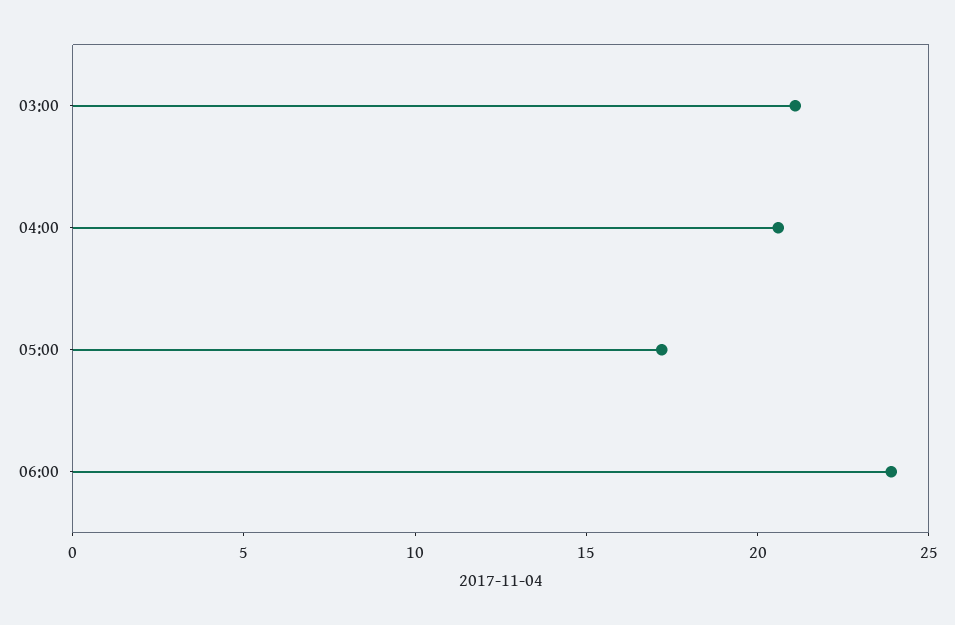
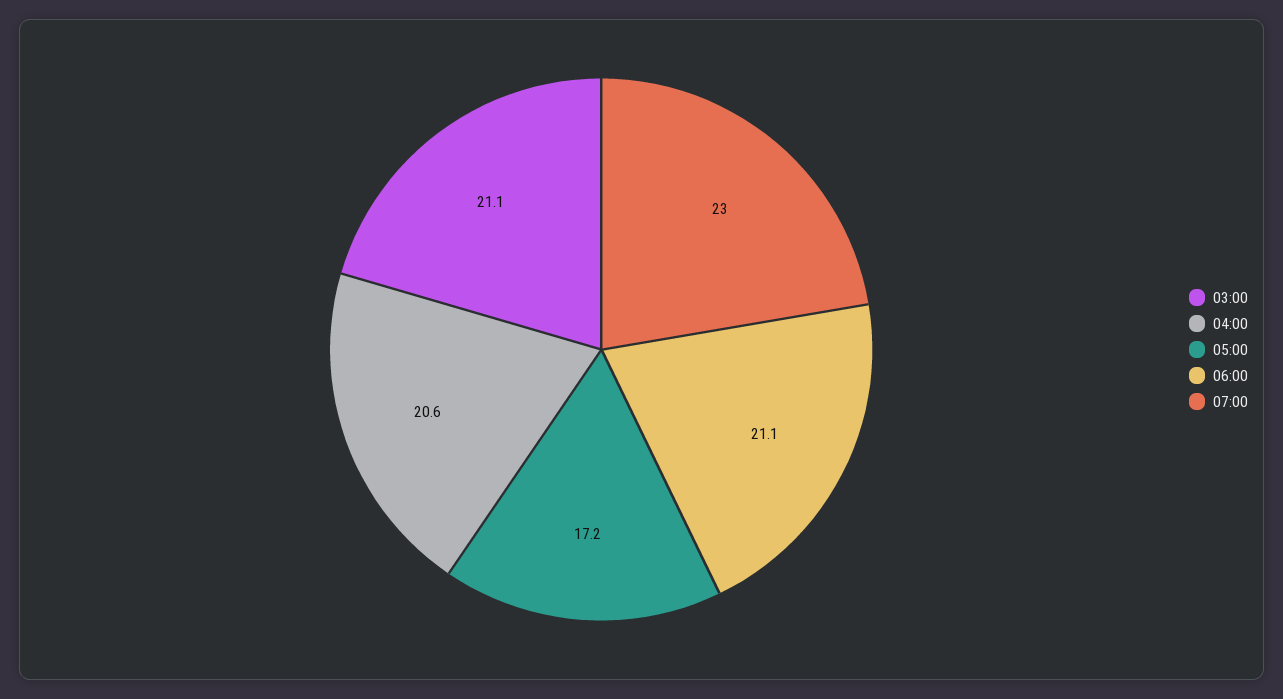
06:00: 24 -> 21.1
07:00: none -> 23

